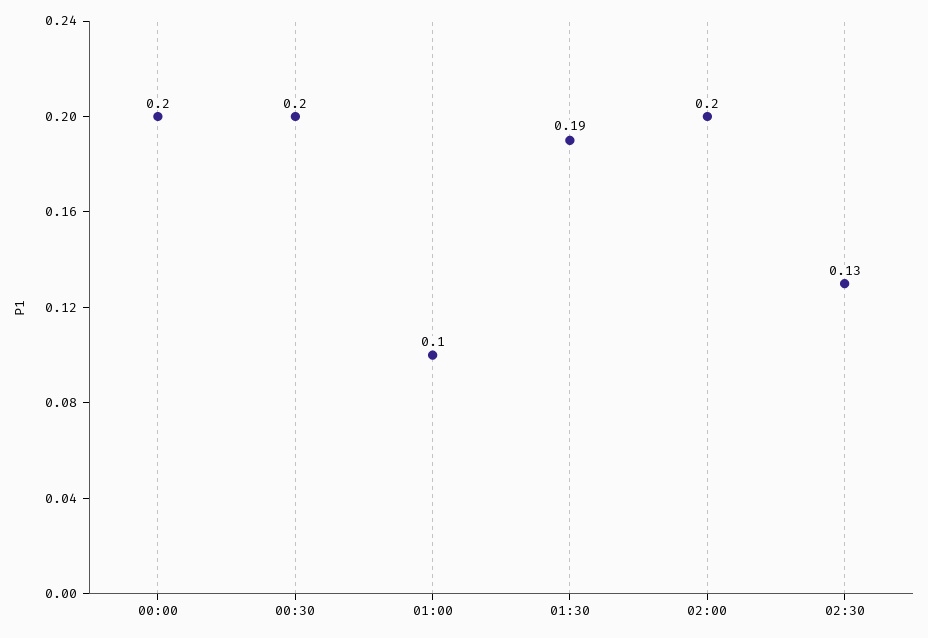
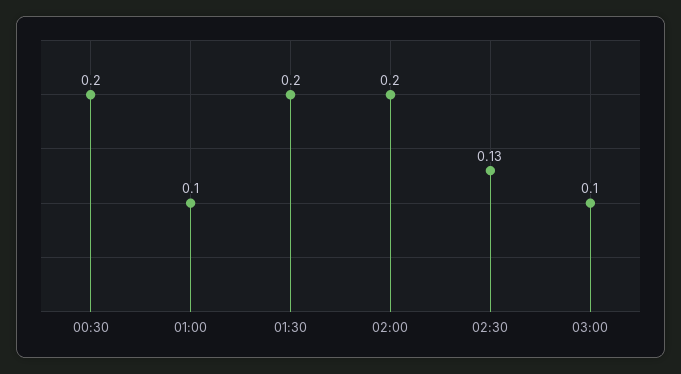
00:00: 0.2 -> none
01:30: 0.19 -> 0.2
03:00: none -> 0.1

